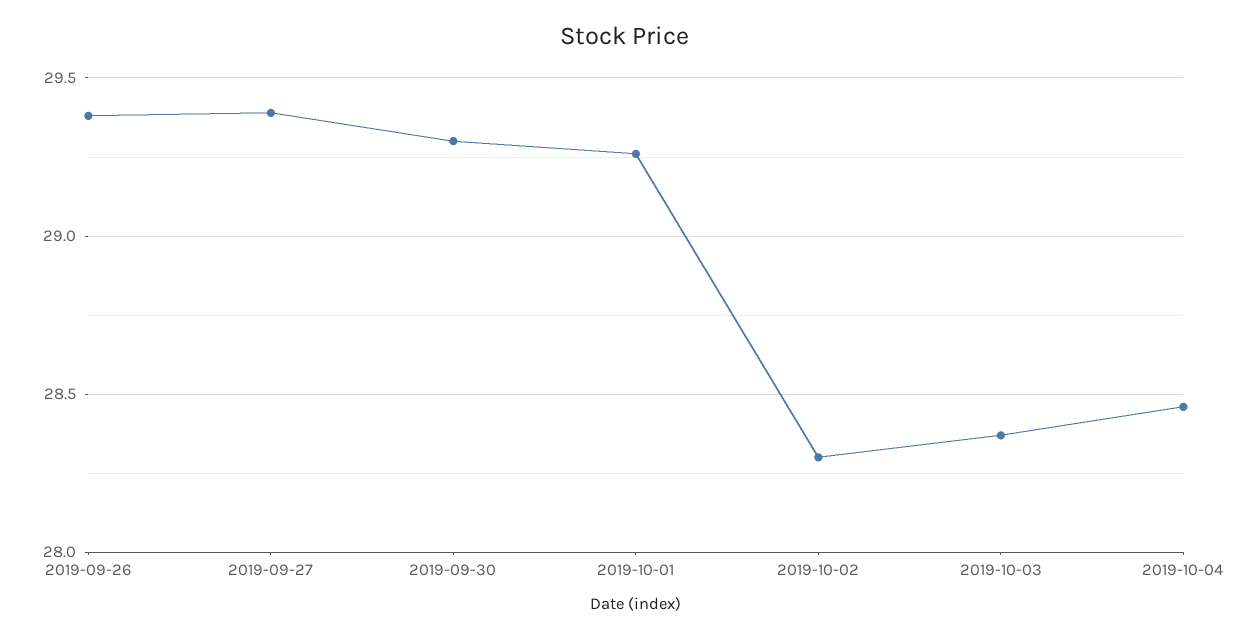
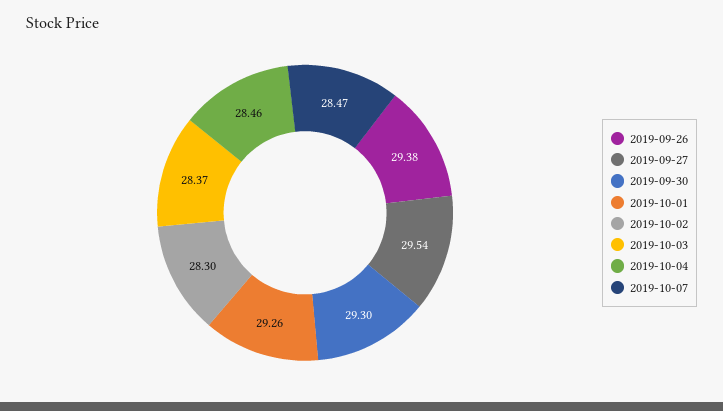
2019-09-27: 29.4 -> 29.54
2019-10-07: none -> 28.47

